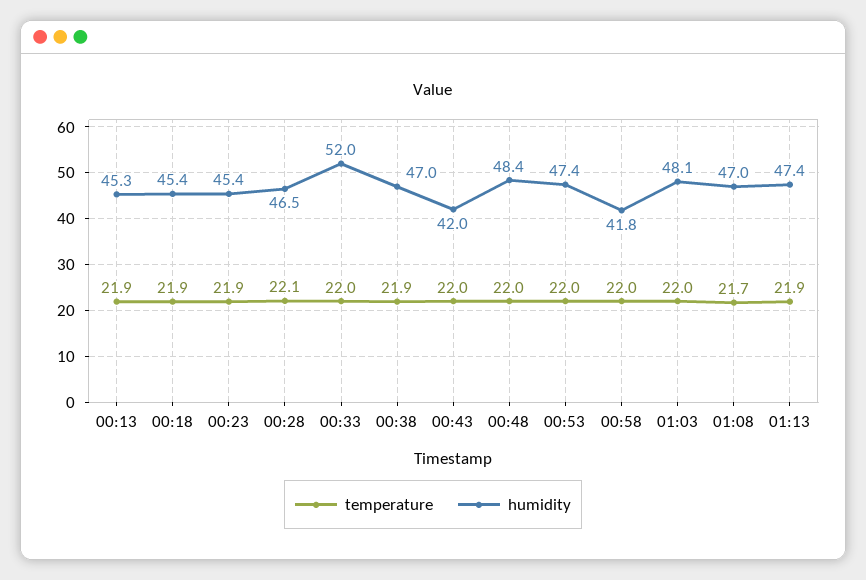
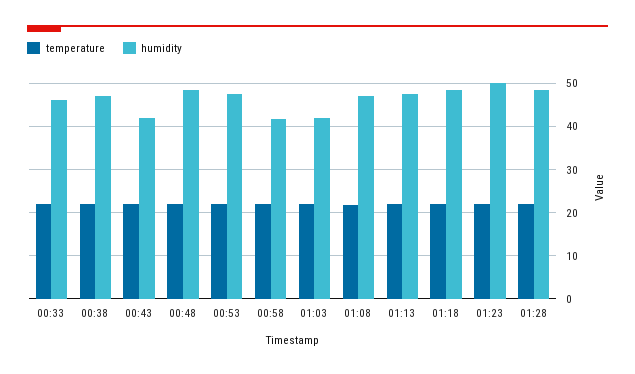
temperature, 00:13: 21.9 -> none
humidity, 00:13: 45.3 -> none
temperature, 00:18: 21.9 -> none
humidity, 00:18: 45.4 -> none
temperature, 00:23: 21.9 -> none
humidity, 00:23: 45.4 -> none
temperature, 00:28: 22.1 -> none
humidity, 00:28: 46.5 -> none
humidity, 00:33: 52 -> 46
humidity, 01:03: 48.1 -> 42
temperature, 01:18: none -> 22
humidity, 01:18: none -> 48
temperature, 01:23: none -> 22
humidity, 01:23: none -> 50
temperature, 01:28: none -> 22
humidity, 01:28: none -> 48

